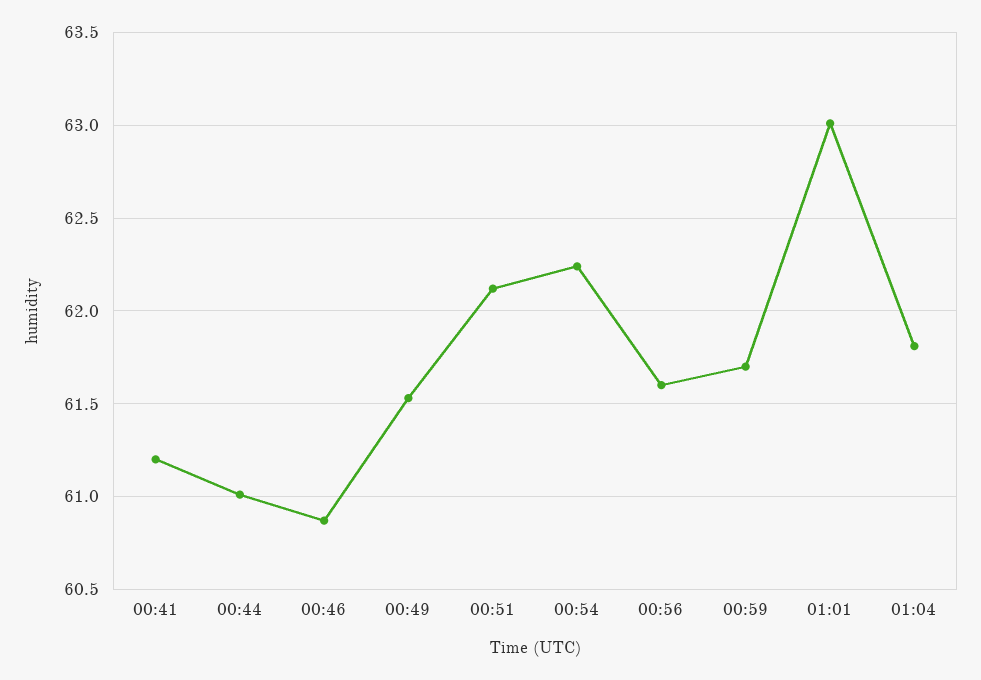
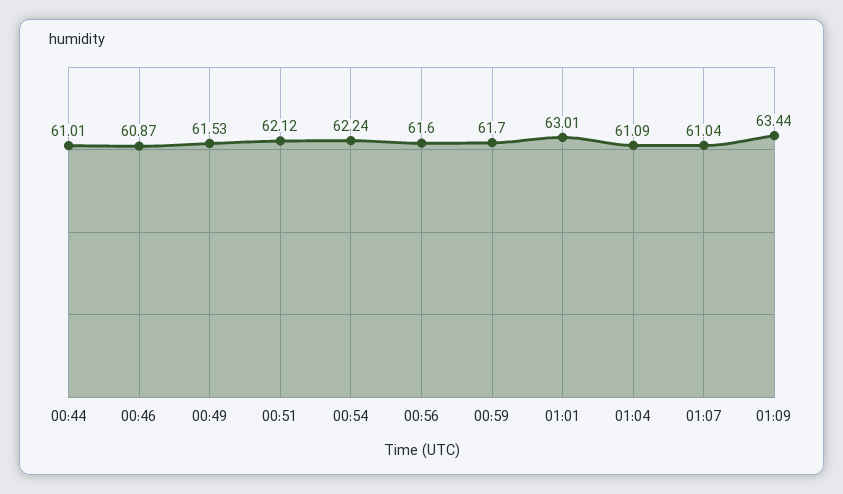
00:41: 61.2 -> none
01:04: 61.8 -> 61.09
01:07: none -> 61.04
01:09: none -> 63.44

